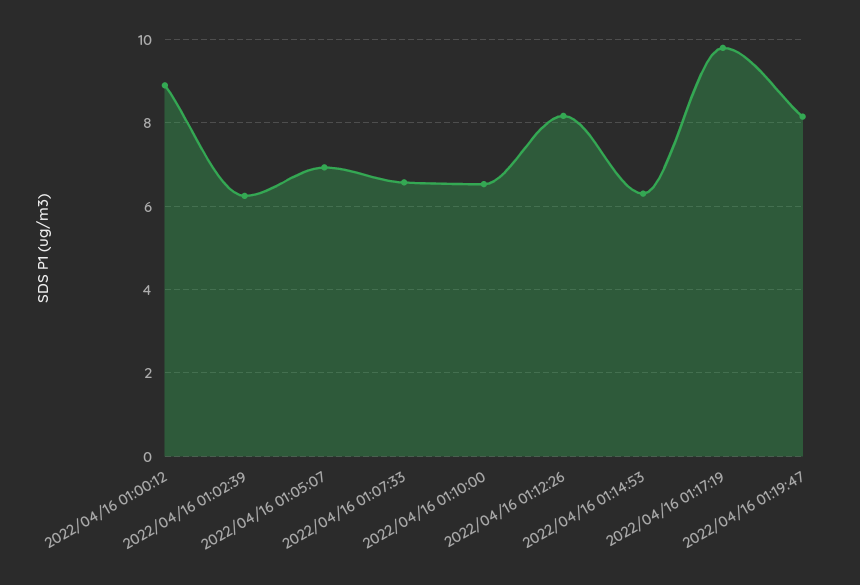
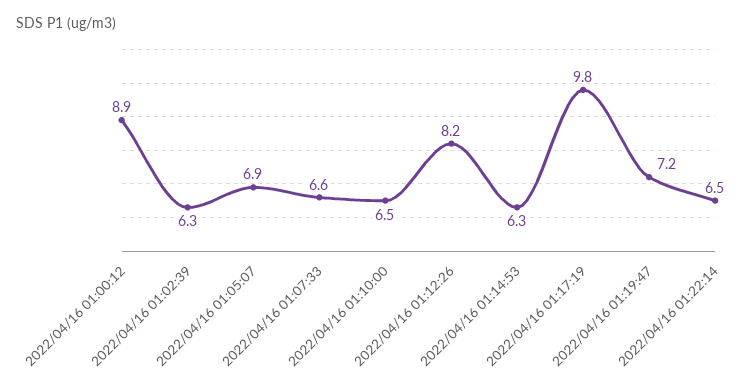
2022/04/16 01:19:47: 8.2 -> 7.2
2022/04/16 01:22:14: none -> 6.5

